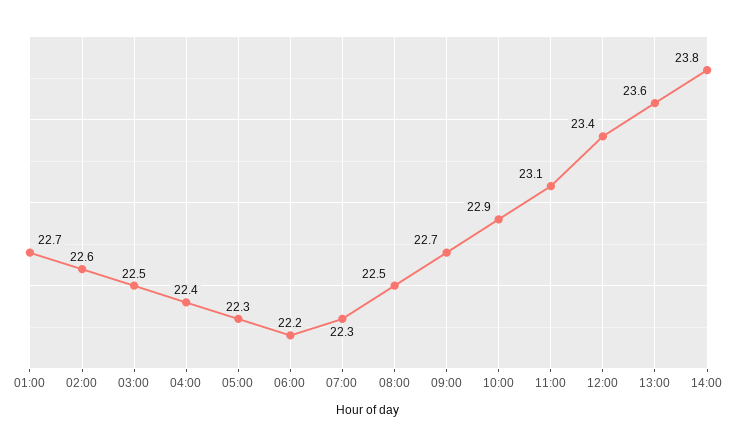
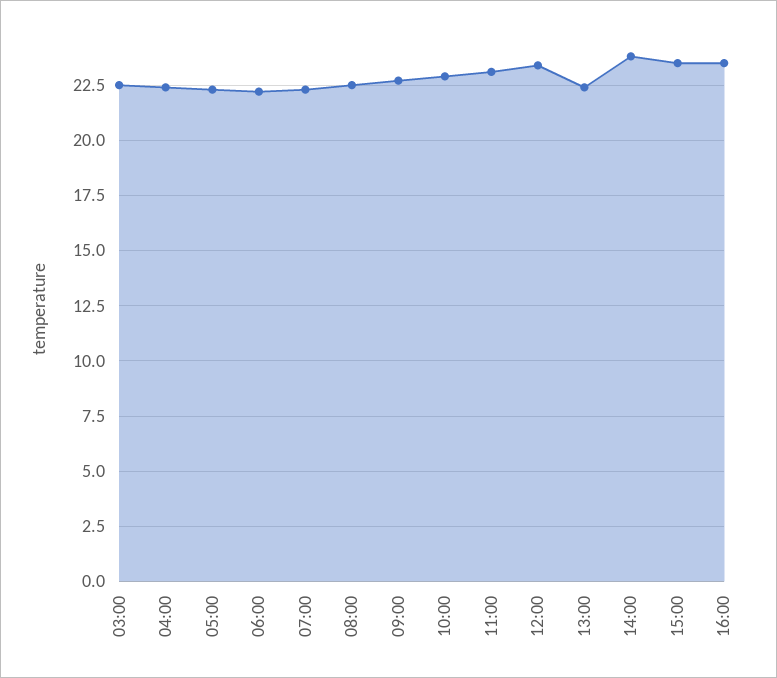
01:00: 22.7 -> none
02:00: 22.6 -> none
13:00: 23.6 -> 22.5
15:00: none -> 23.5
16:00: none -> 23.5

